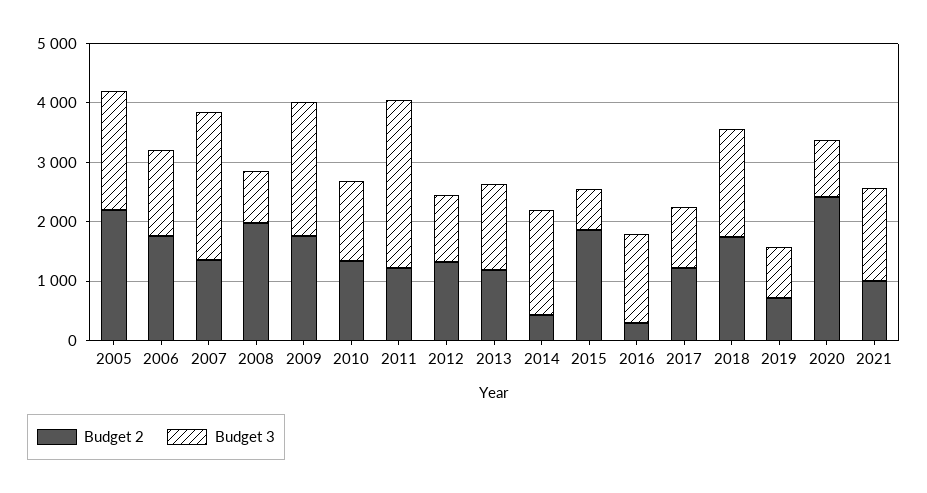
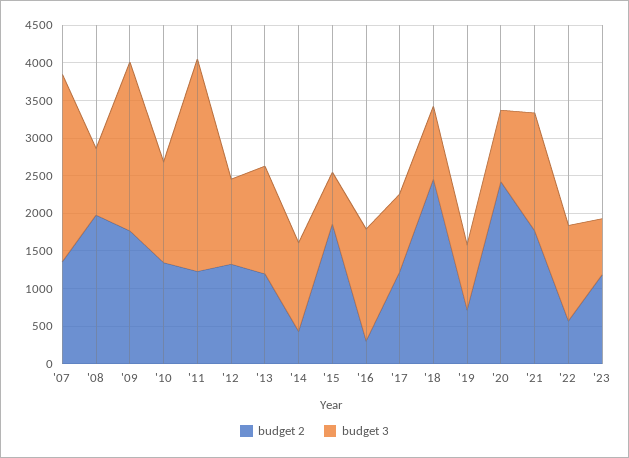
Budget 2, 2005: 2200 -> none
Budget 3, 2005: 2000 -> none
Budget 2, 2006: 1800 -> none
Budget 3, 2006: 1400 -> none
Budget 3, 2014: 1800 -> 1250
Budget 2, 2018: 1800 -> 2500
Budget 3, 2018: 1800 -> 1000
Budget 2, 2021: 1000 -> 1750
Budget 2, '22: none -> 500
Budget 3, '22: none -> 1250
Budget 2, '23: none -> 1250
Budget 3, '23: none -> 750

